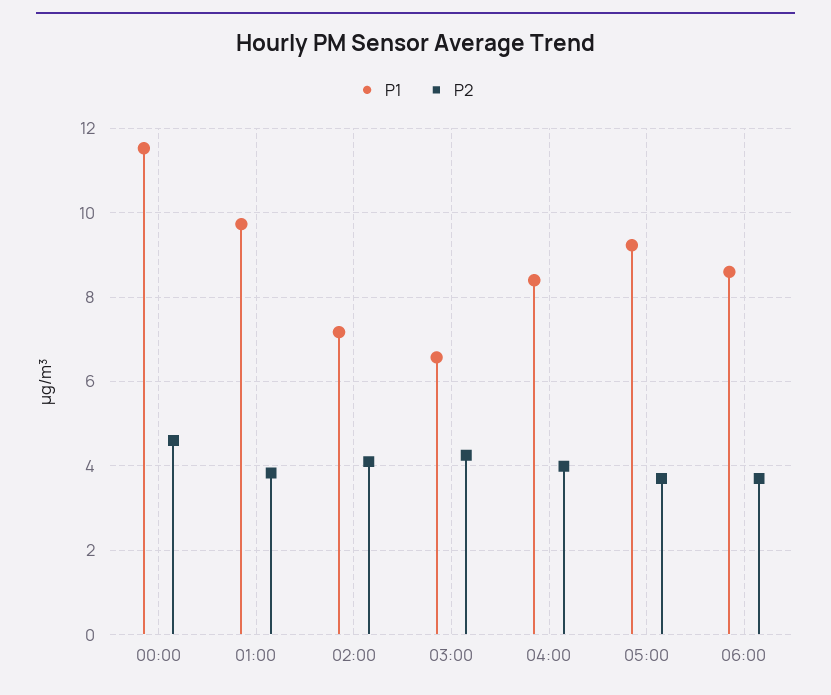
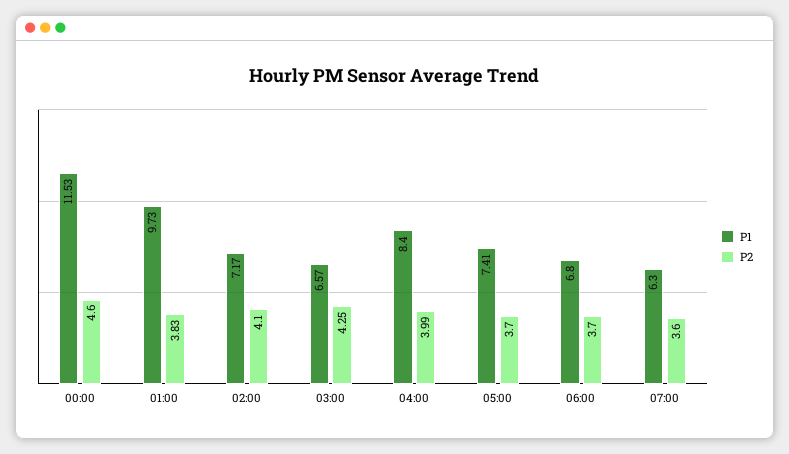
P1, 05:00: 9.2 -> 7.41
P1, 06:00: 8.6 -> 6.8
P1, 07:00: none -> 6.3
P2, 07:00: none -> 3.6

